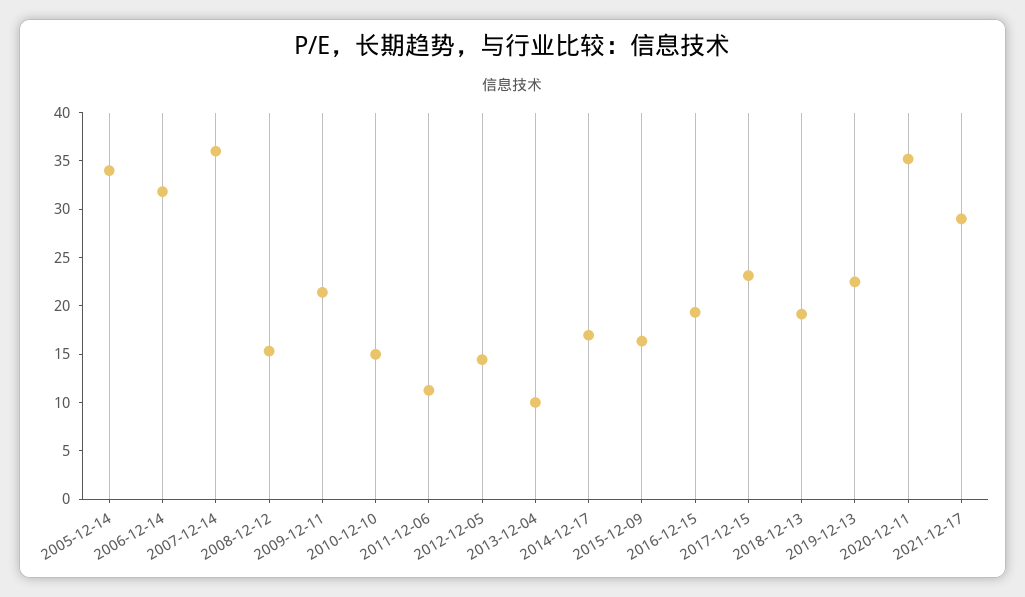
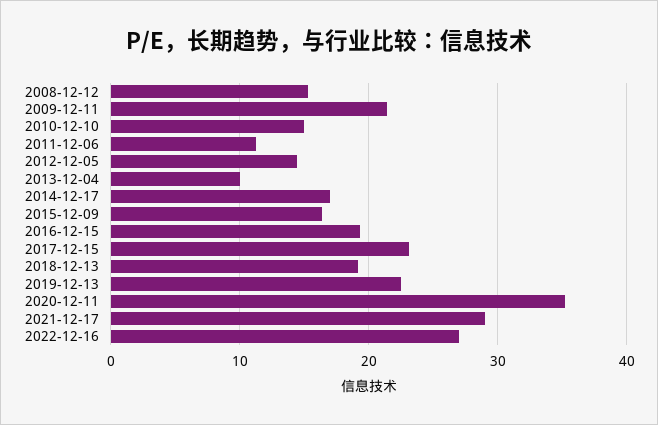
2005-12-14: 34 -> none
2006-12-14: 32 -> none
2007-12-14: 36 -> none
2022-12-16: none -> 27

